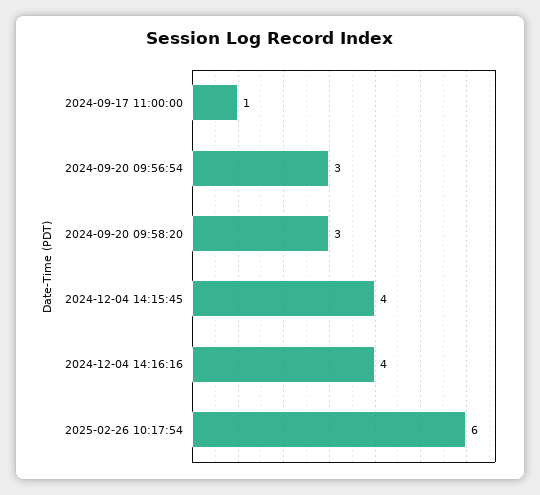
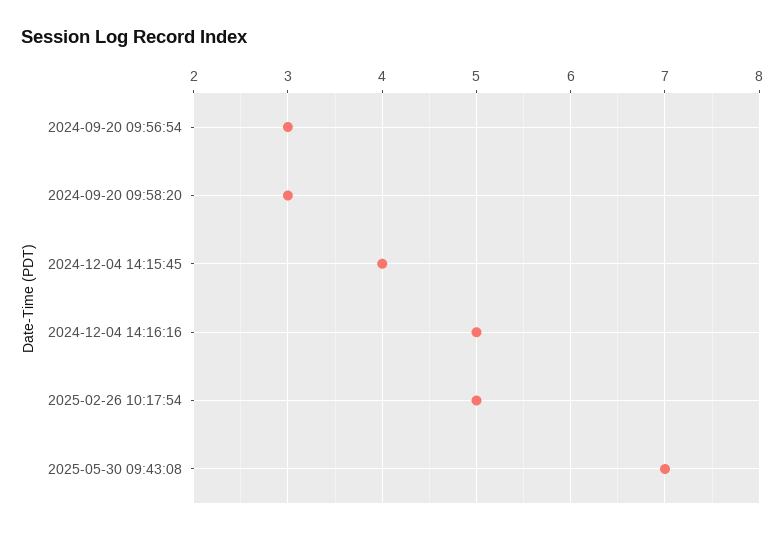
2024-09-17 11:00:00: 1 -> none
2024-12-04 14:16:16: 4 -> 5
2025-02-26 10:17:54: 6 -> 5
2025-05-30 09:43:08: none -> 7

